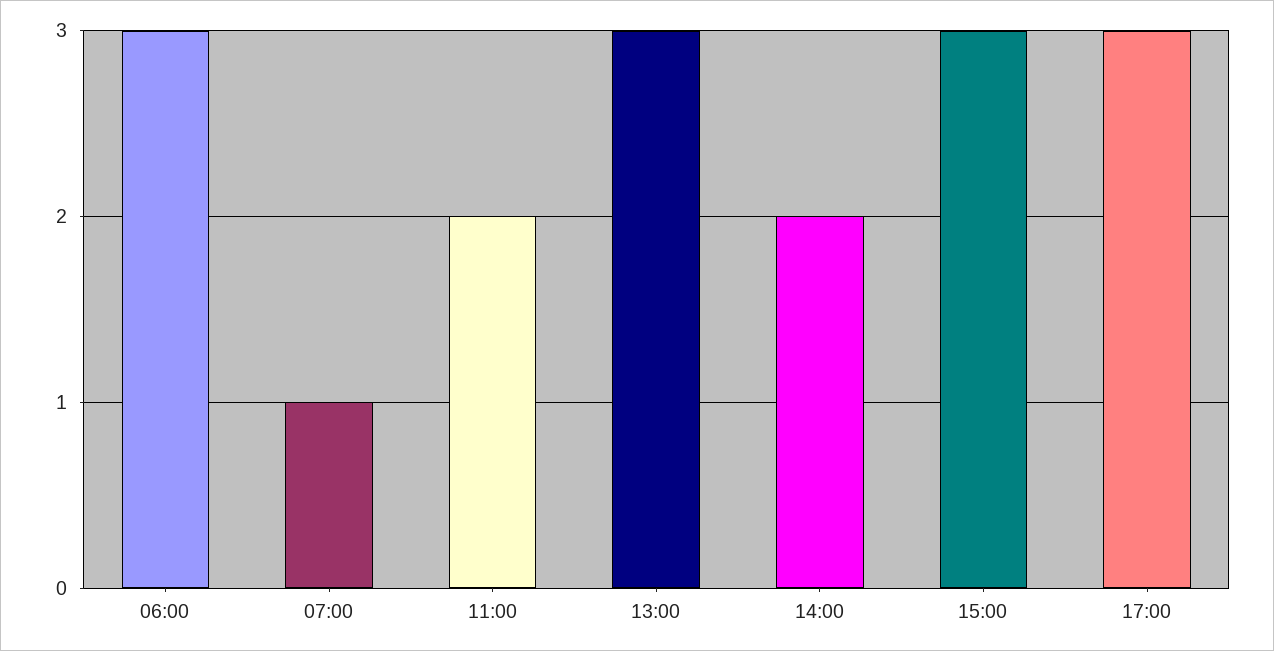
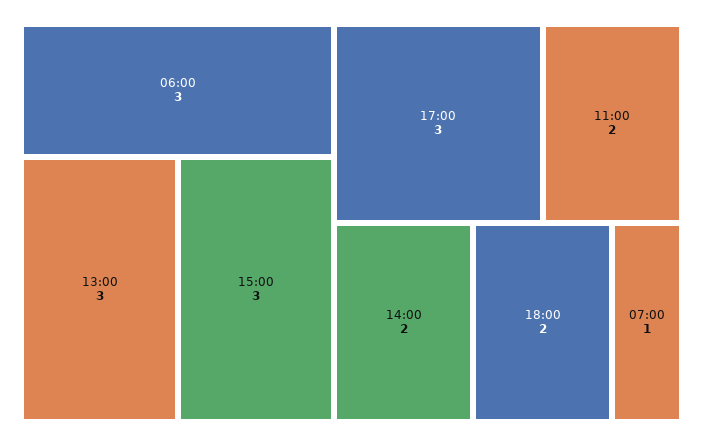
18:00: none -> 2

